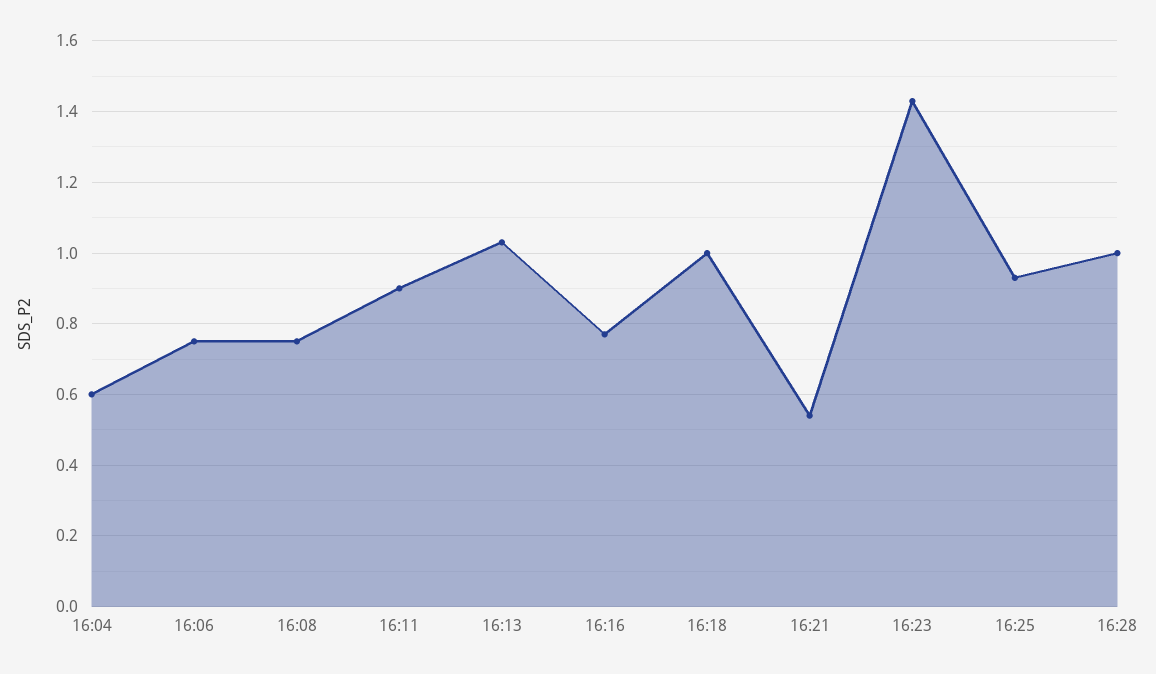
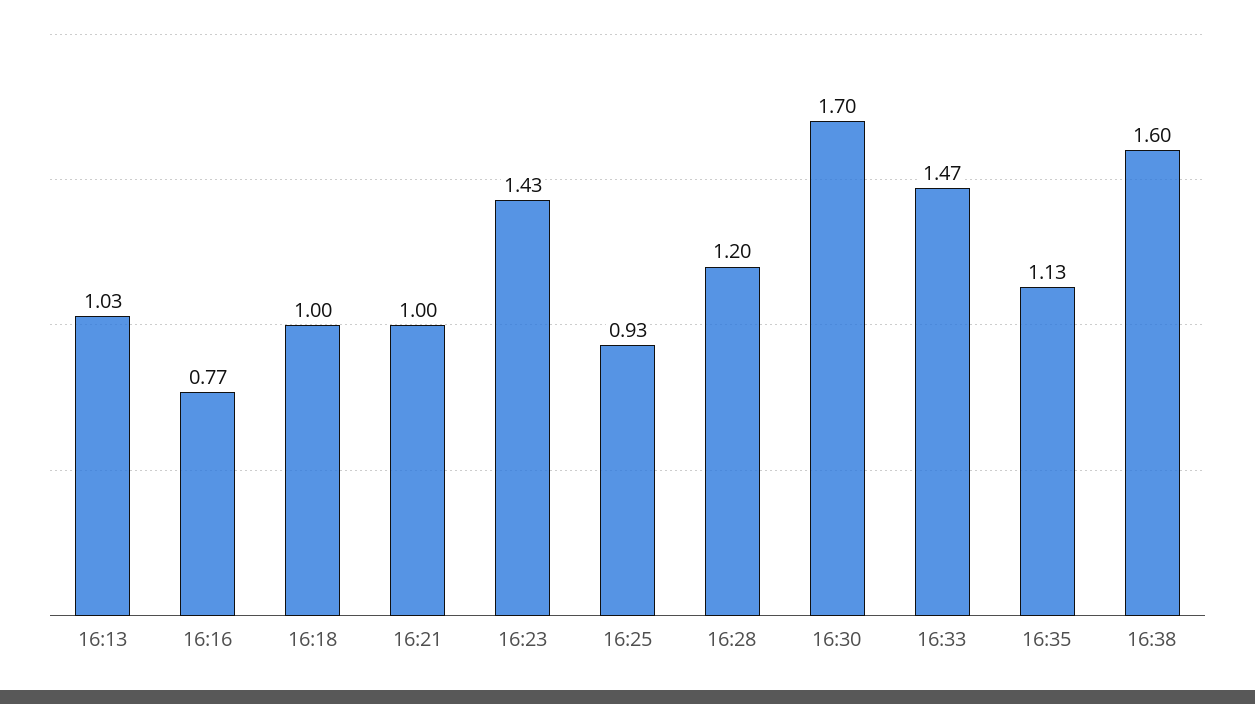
16:04: 0.6 -> none
16:06: 0.75 -> none
16:08: 0.75 -> none
16:11: 0.9 -> none
16:21: 0.55 -> 1
16:28: 1 -> 1.2
16:30: none -> 1.7
16:33: none -> 1.47
16:35: none -> 1.13
16:38: none -> 1.6

